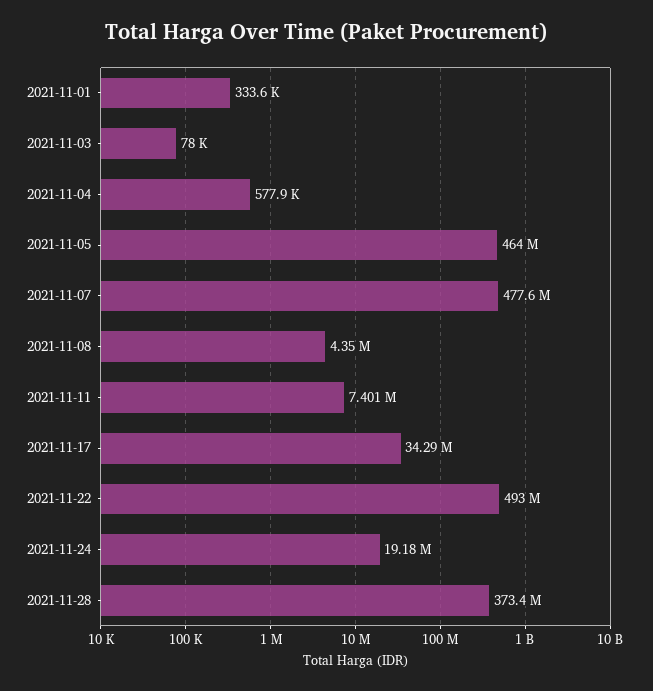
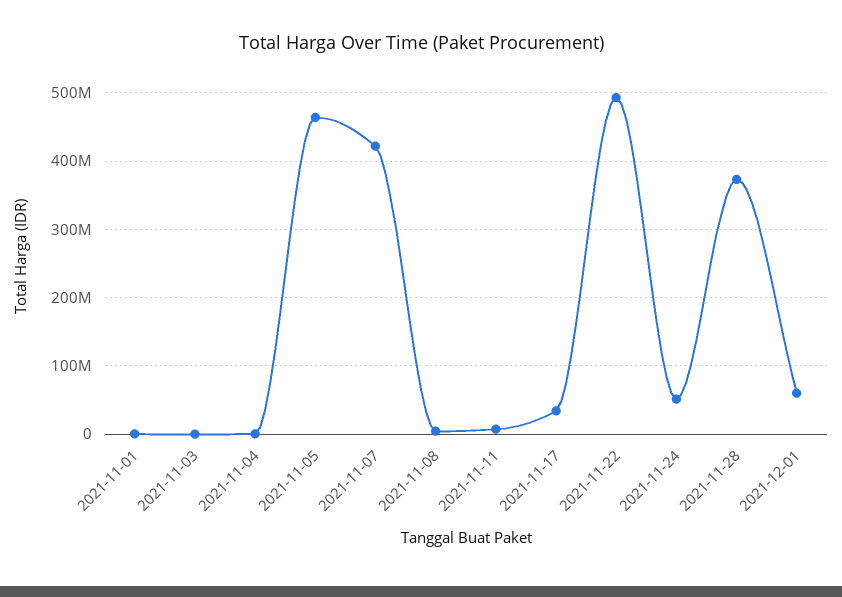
2021-11-07: 477600000 -> 420000000
2021-11-24: 19180000 -> 50000000
2021-12-01: none -> 60000000

